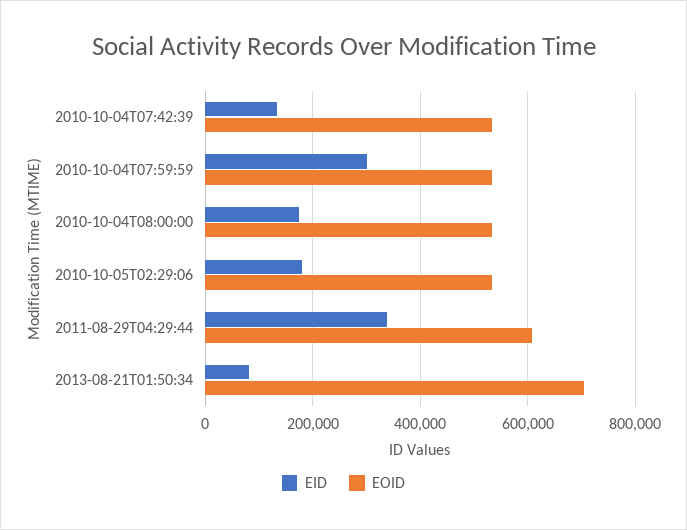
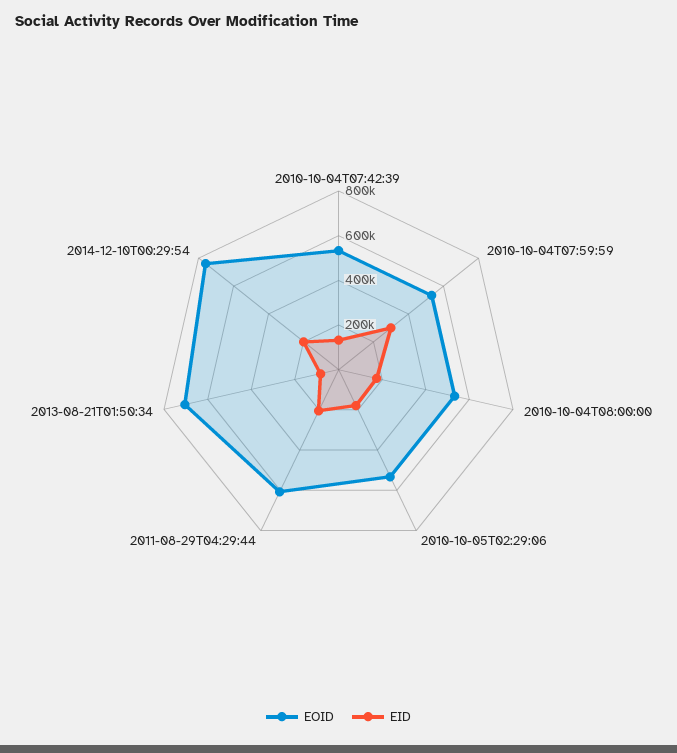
EID, 2011-08-29T04:29:44: 340000 -> 200000
EOID, 2014-12-10T00:29:54: none -> 750000
EID, 2014-12-10T00:29:54: none -> 200000

